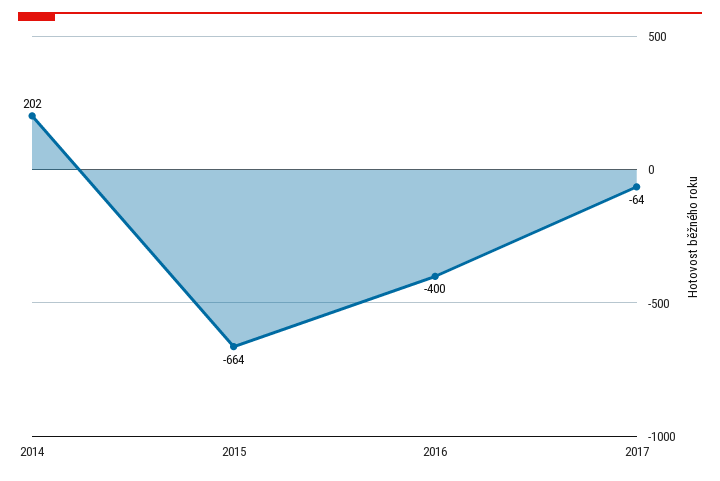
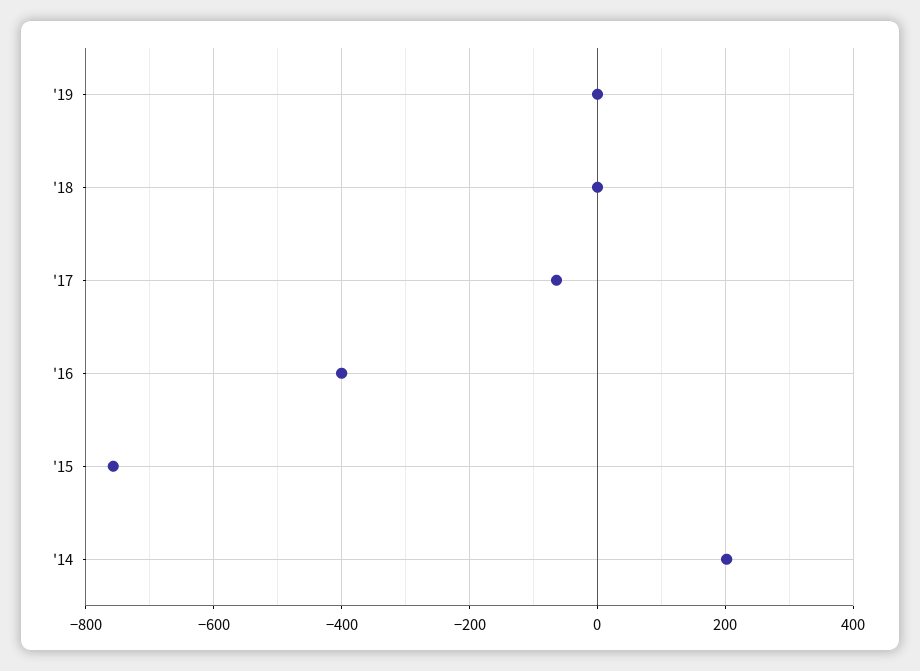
2015: -664 -> -760
'19: none -> 0
'18: none -> 0

